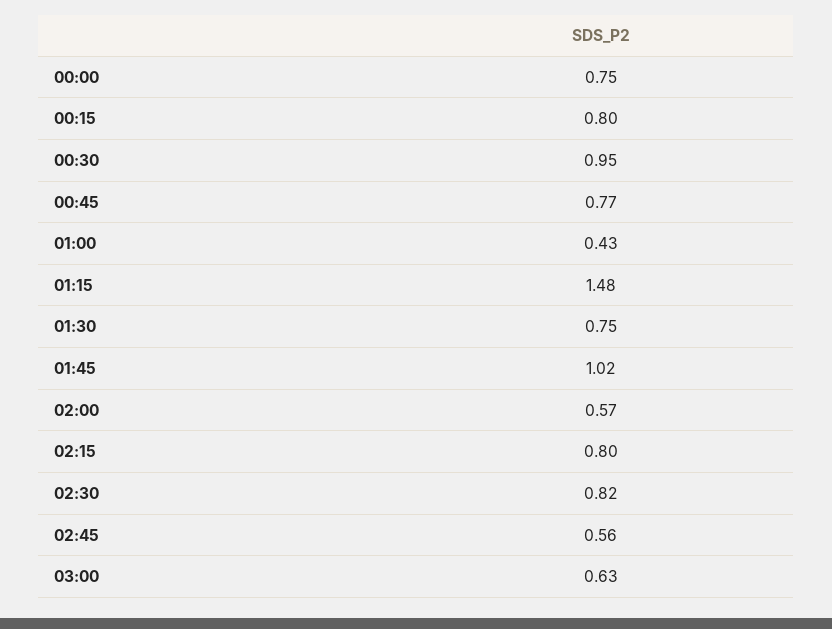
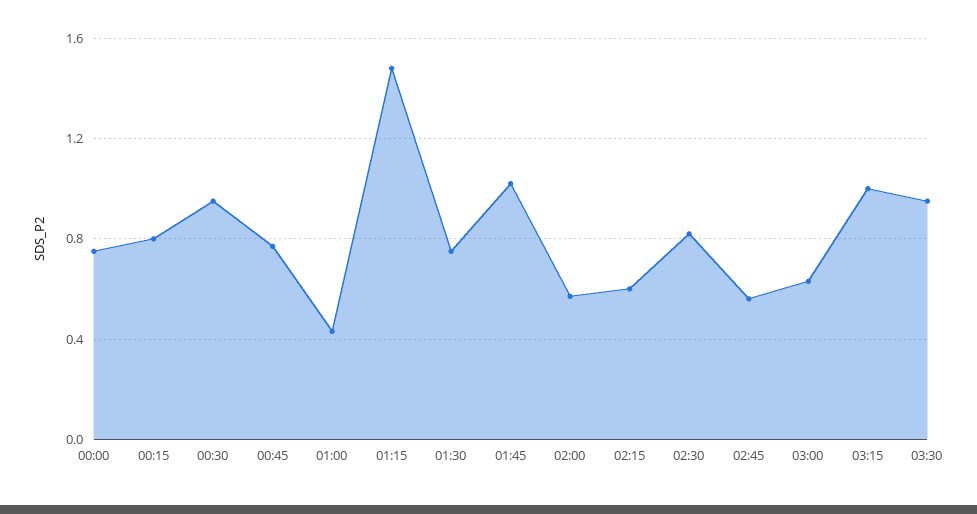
02:15: 0.8 -> 0.6
03:15: none -> 1
03:30: none -> 0.95

